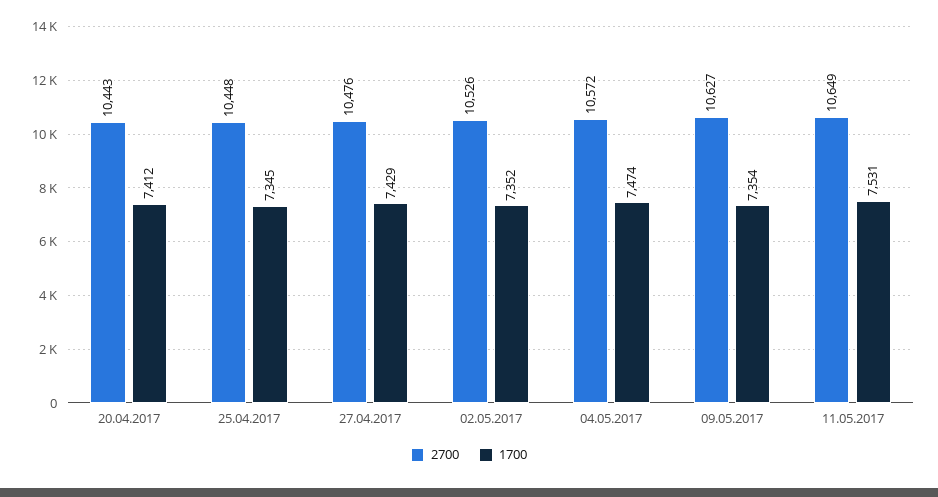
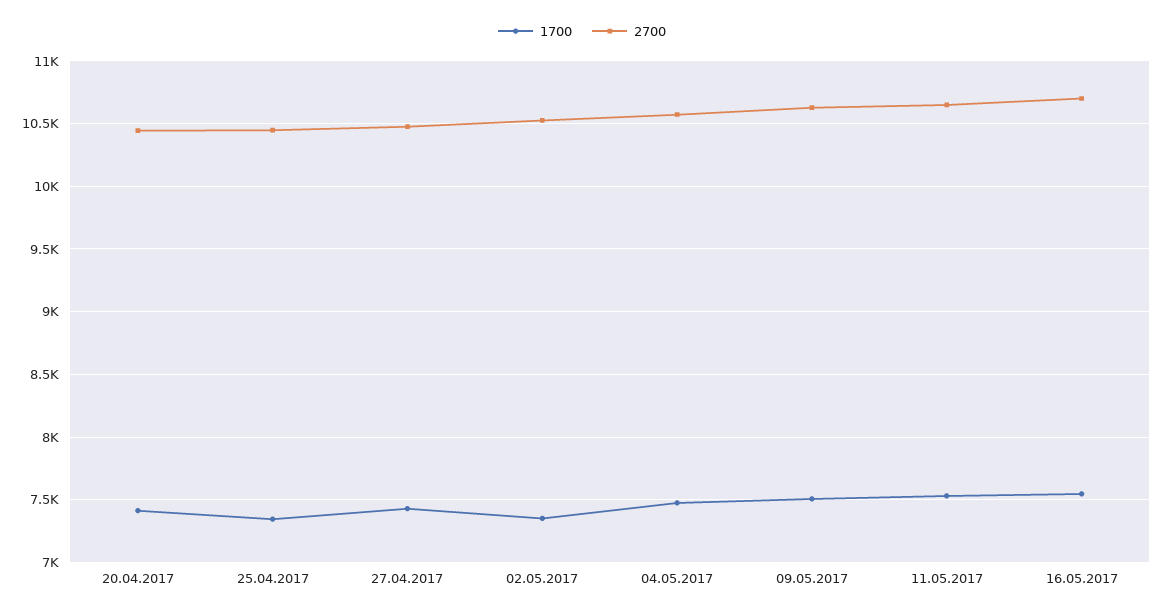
1700, 09.05.2017: 7354 -> 7500
1700, 16.05.2017: none -> 7550
2700, 16.05.2017: none -> 10700

